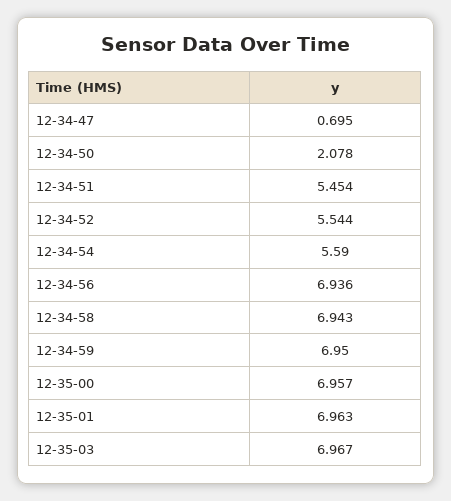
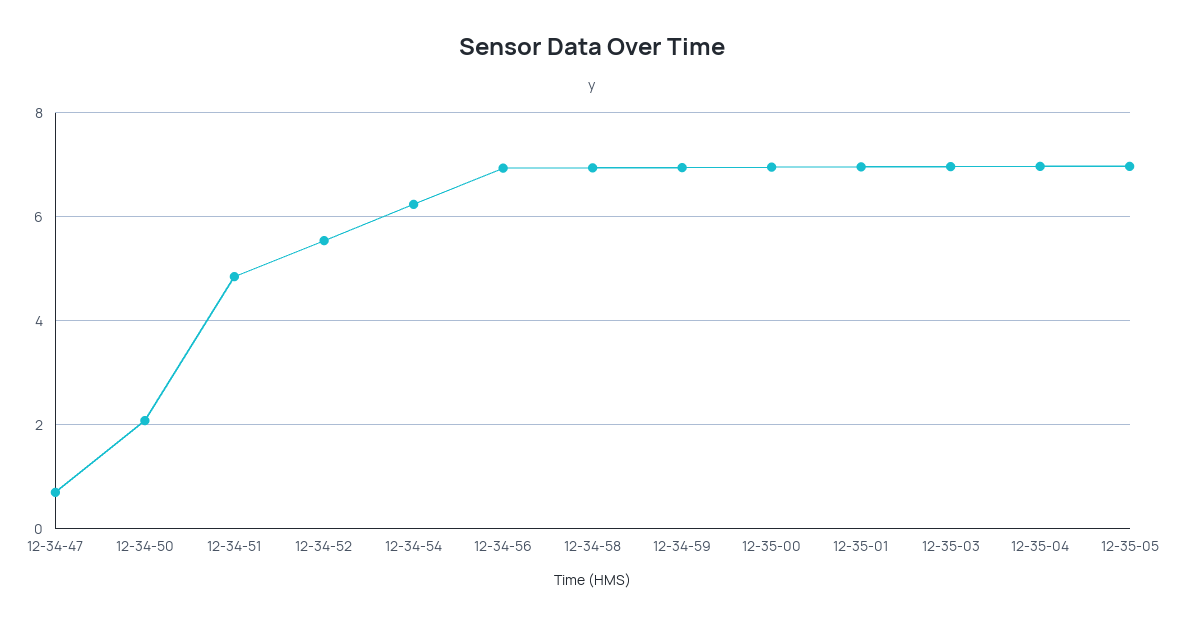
12-34-51: 5.454 -> 4.8
12-34-54: 5.59 -> 6.2
12-35-04: none -> 7
12-35-05: none -> 7

